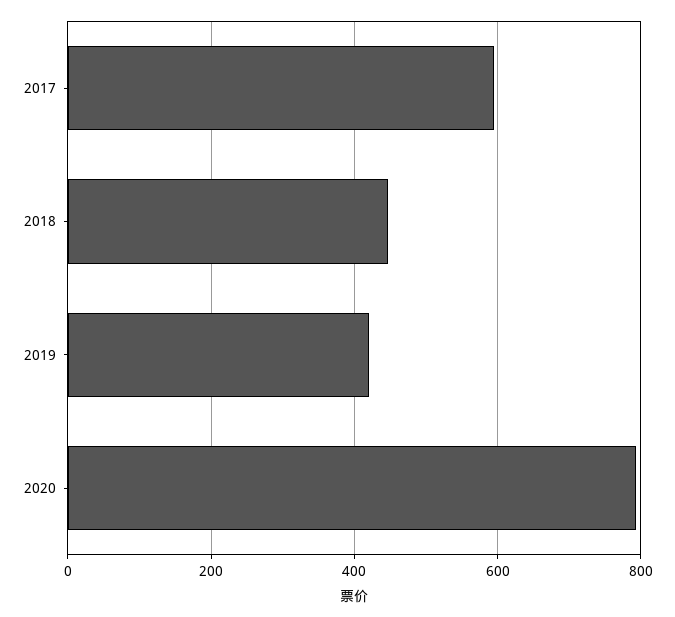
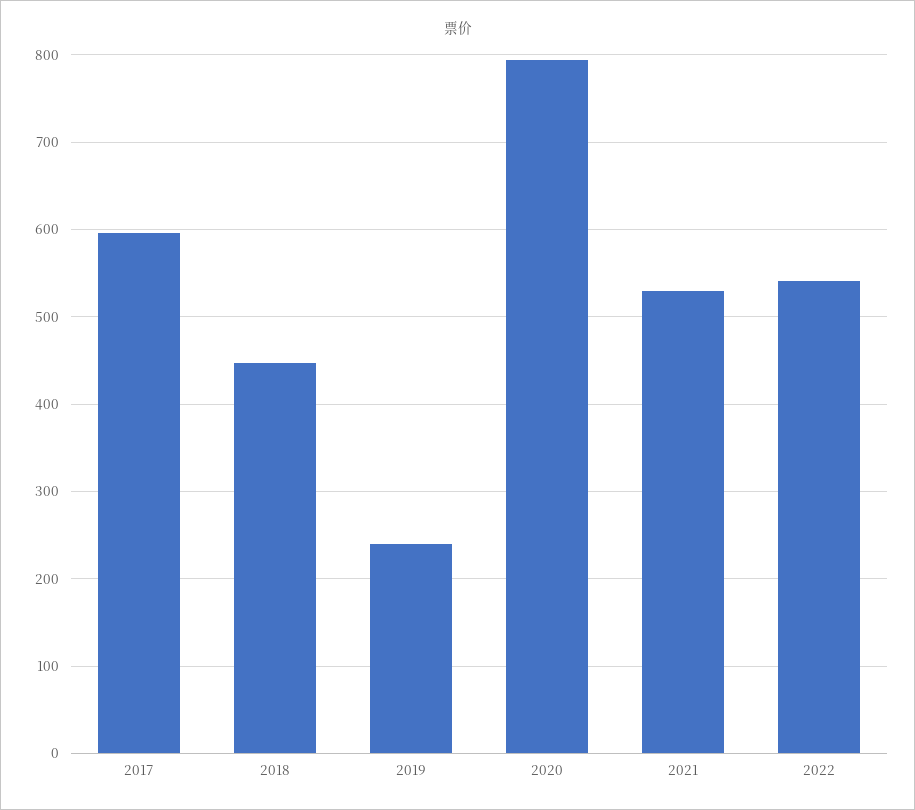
2019: 420 -> 240
2021: none -> 530
2022: none -> 540

